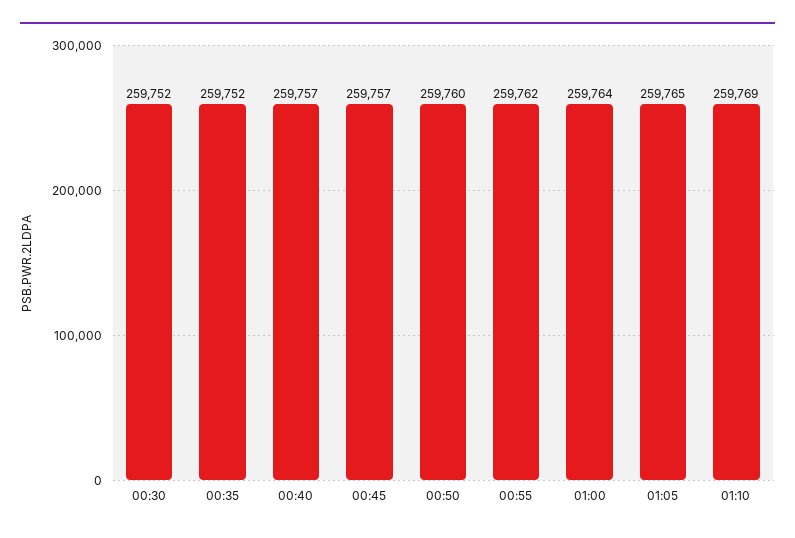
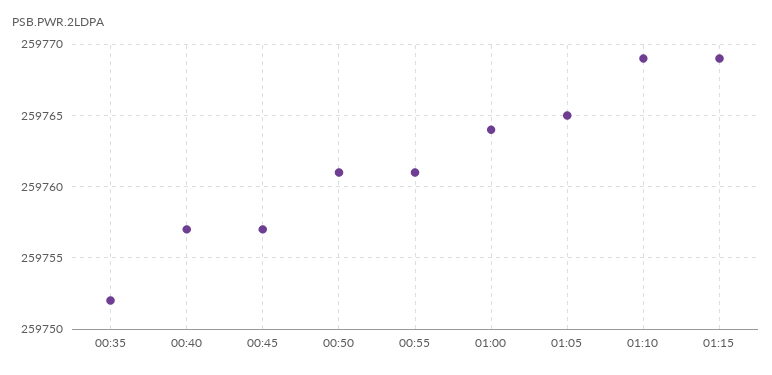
00:30: 259752 -> none
00:50: 259760 -> 259761
00:55: 259762 -> 259761
01:15: none -> 259769

